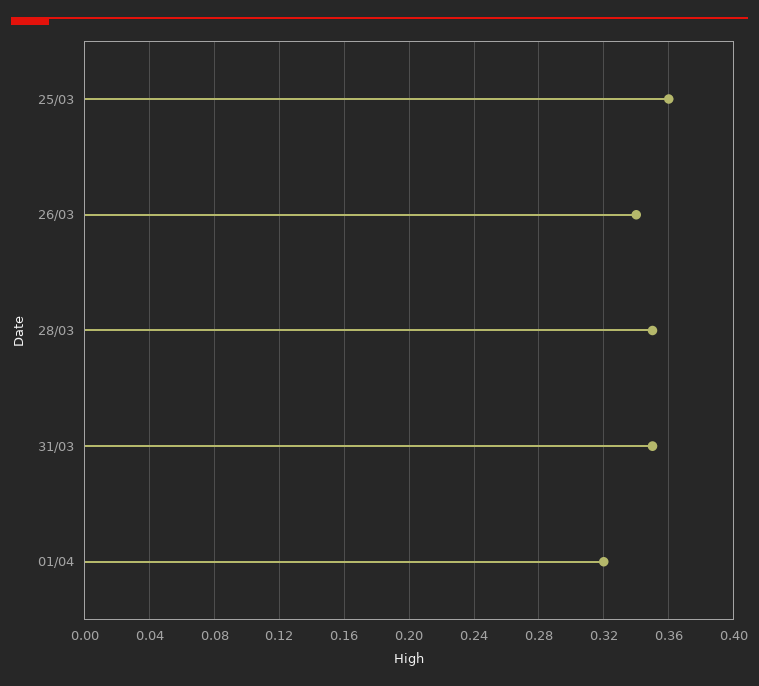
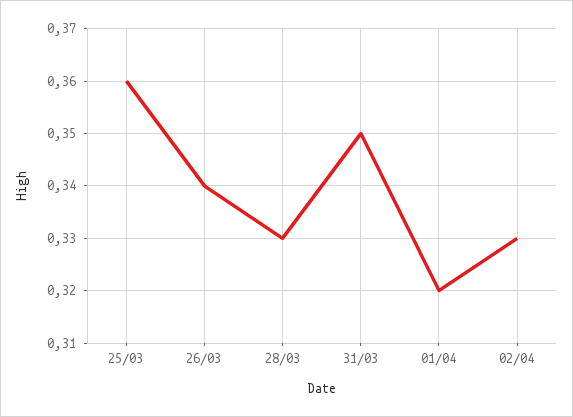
28/03: 0.35 -> 0.33
02/04: none -> 0.33

